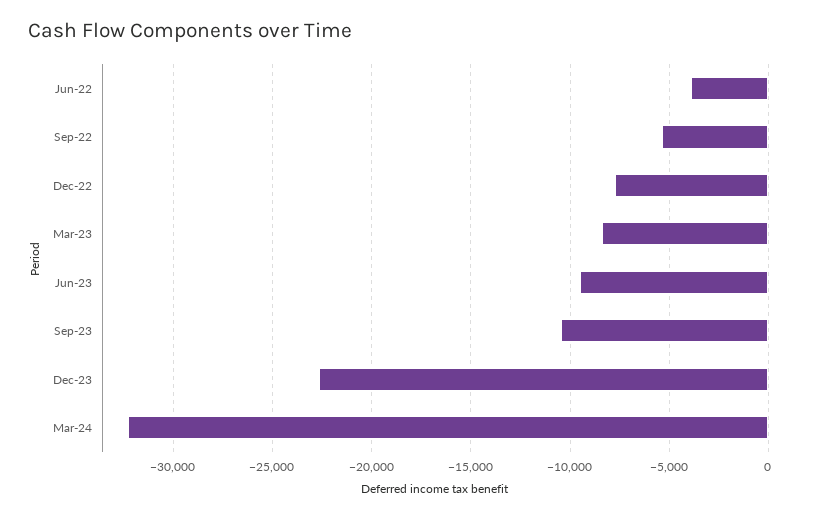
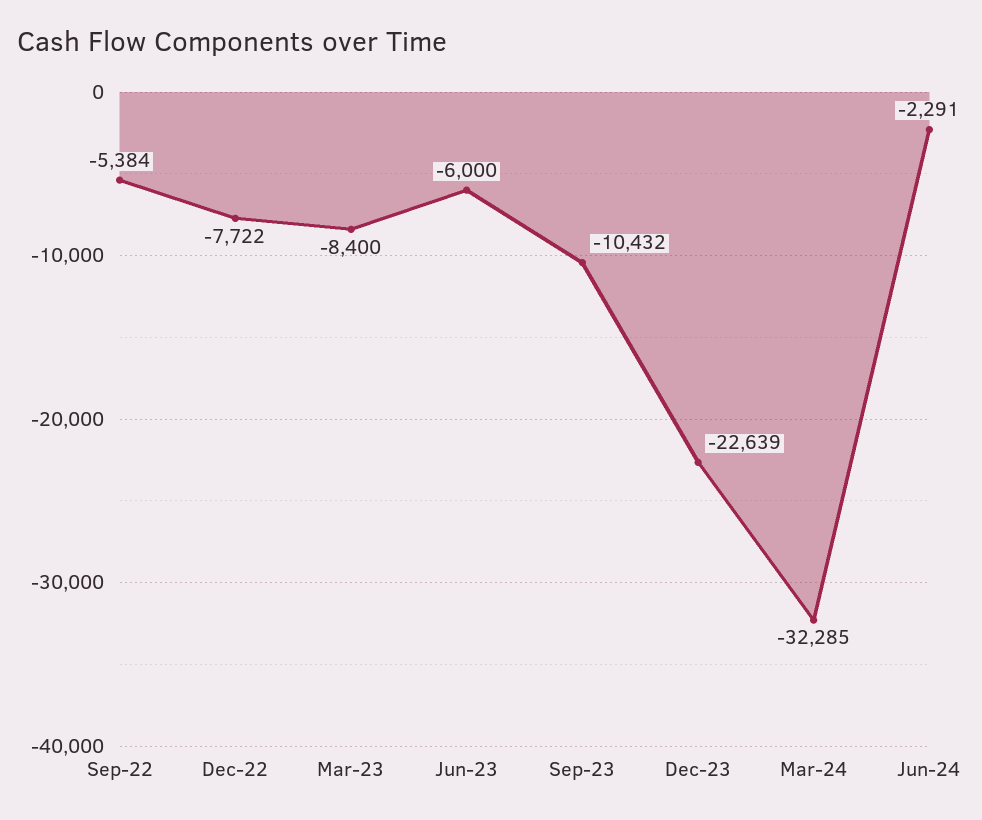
Jun-22: -4000 -> none
Jun-23: -9500 -> -6000
Jun-24: none -> -2291

